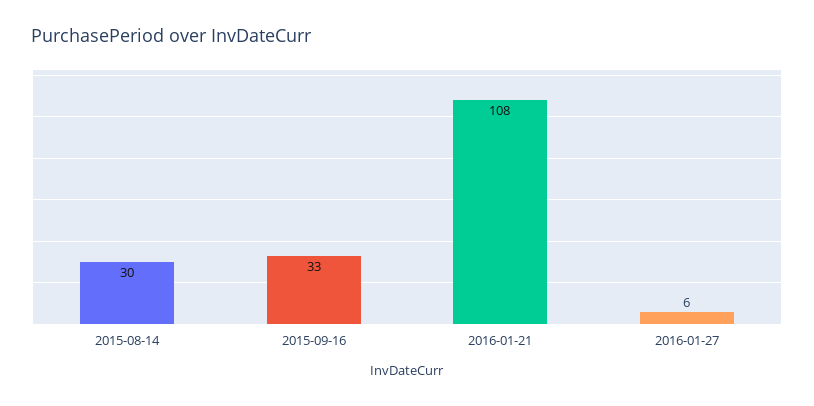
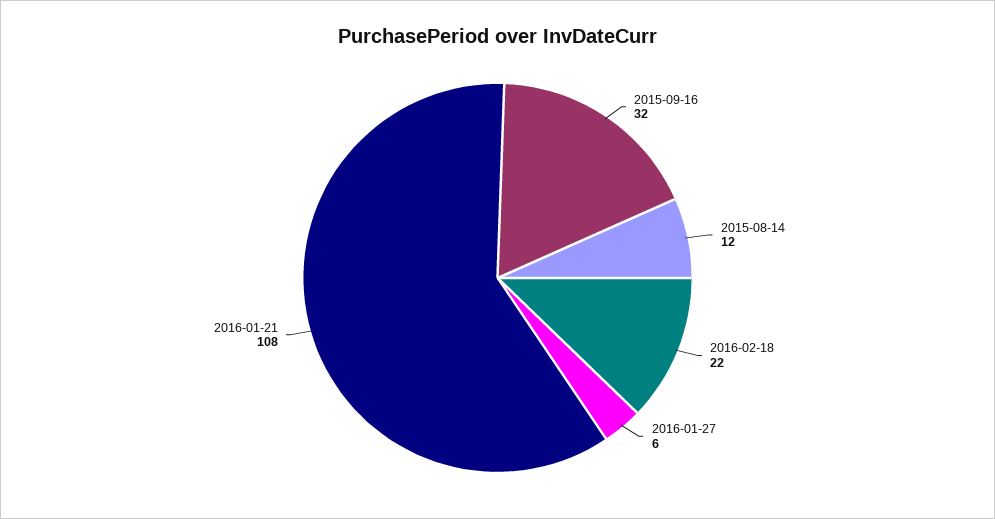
2015-08-14: 30 -> 12
2015-09-16: 33 -> 32
2016-02-18: none -> 22

